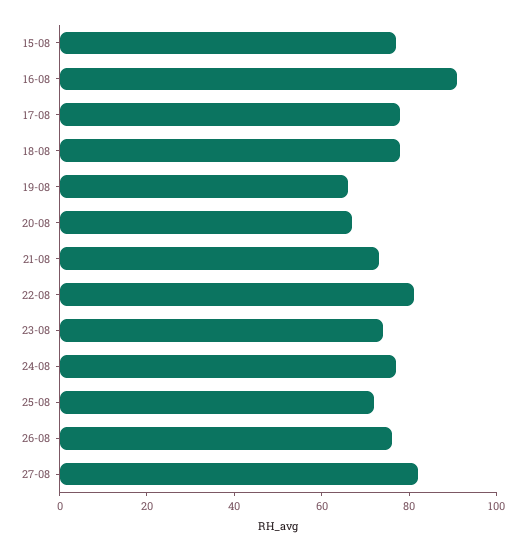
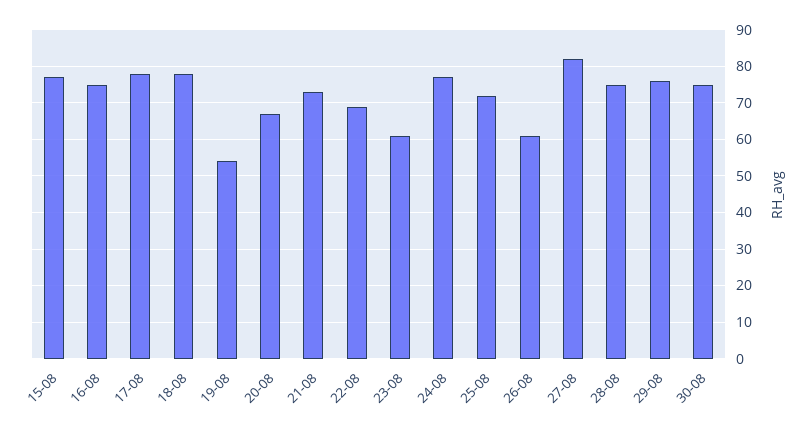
16-08: 90 -> 75
19-08: 65 -> 55
22-08: 80 -> 70
23-08: 75 -> 60
26-08: 75 -> 60
28-08: none -> 75
29-08: none -> 75
30-08: none -> 75

